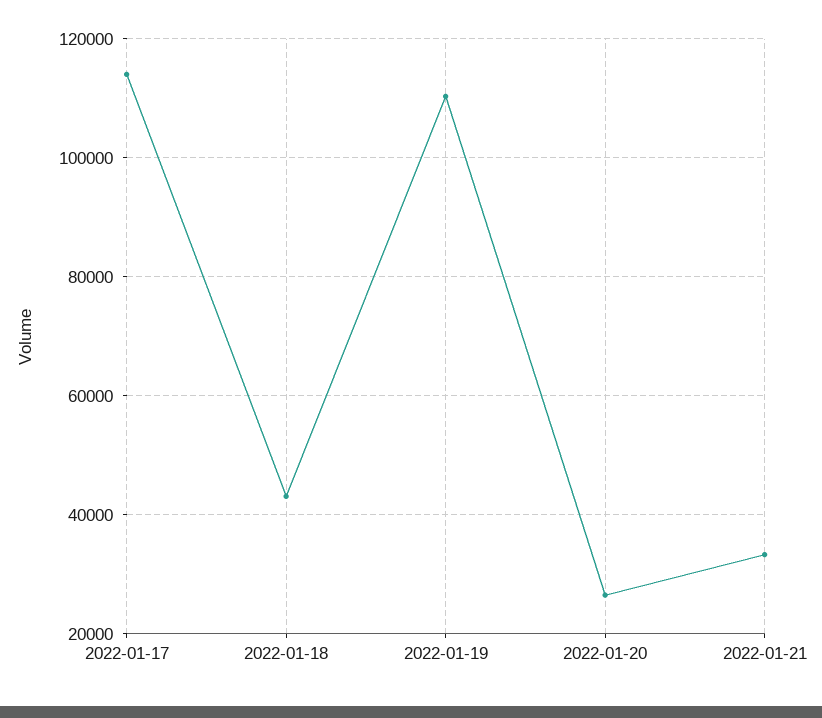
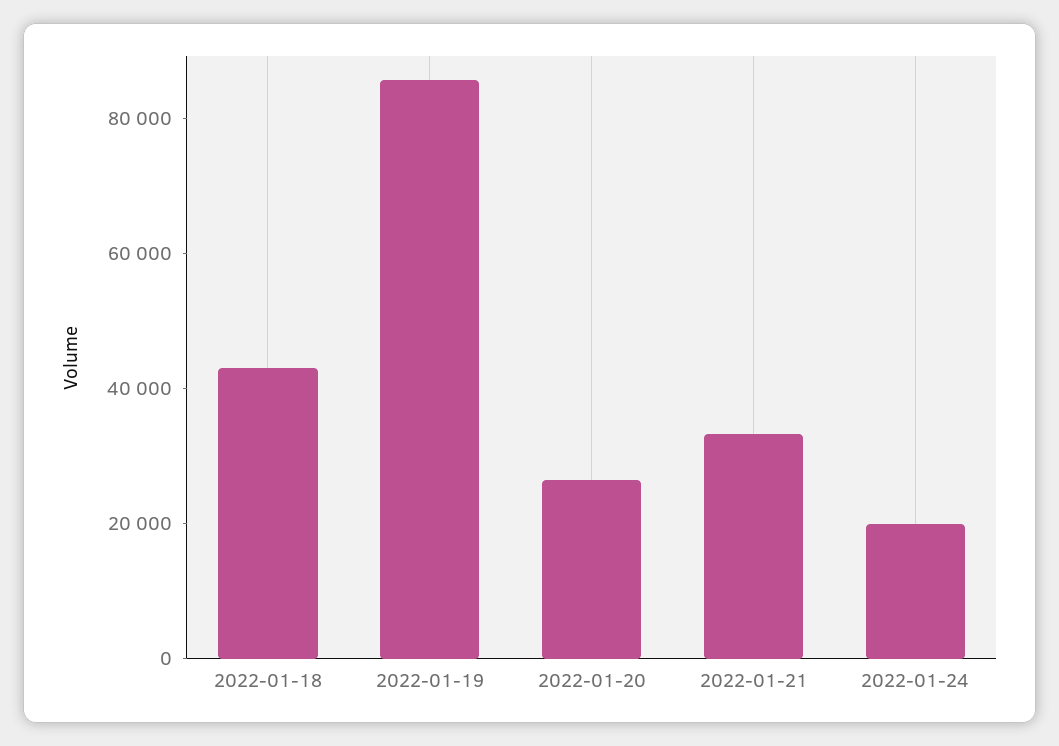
2022-01-17: 114000 -> none
2022-01-19: 110000 -> 85000
2022-01-24: none -> 20000

